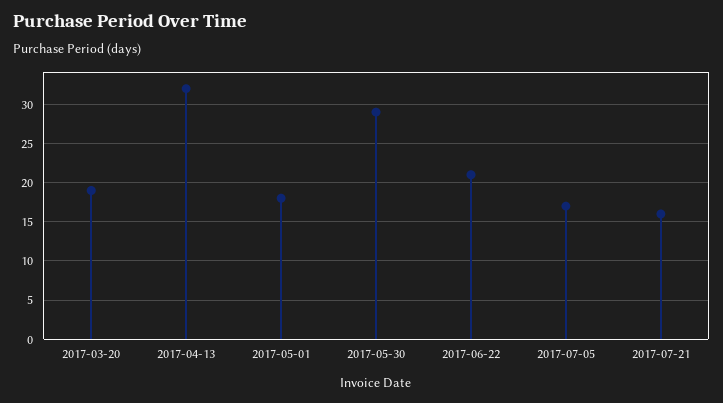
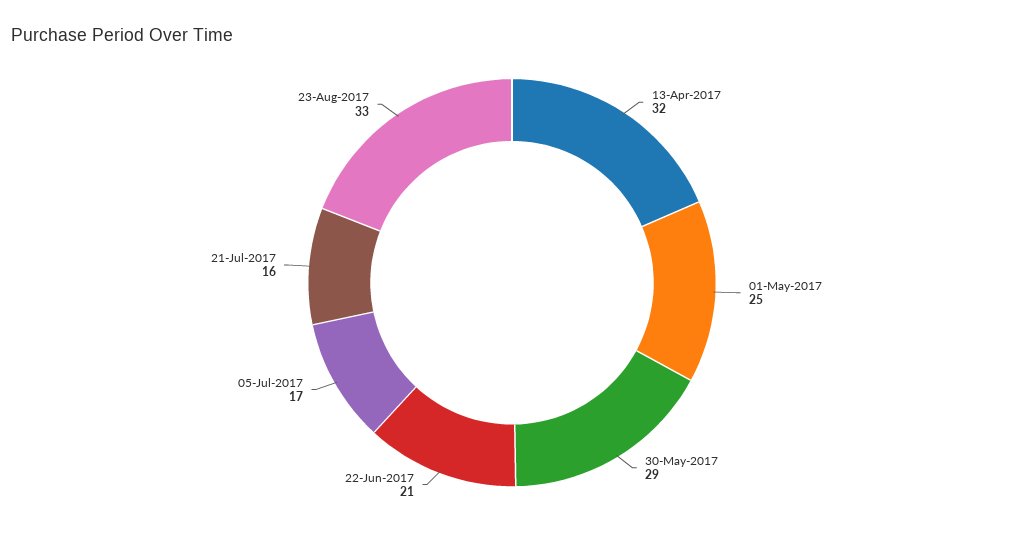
2017-03-20: 19 -> none
2017-05-01: 18 -> 25
23-Aug-2017: none -> 33

